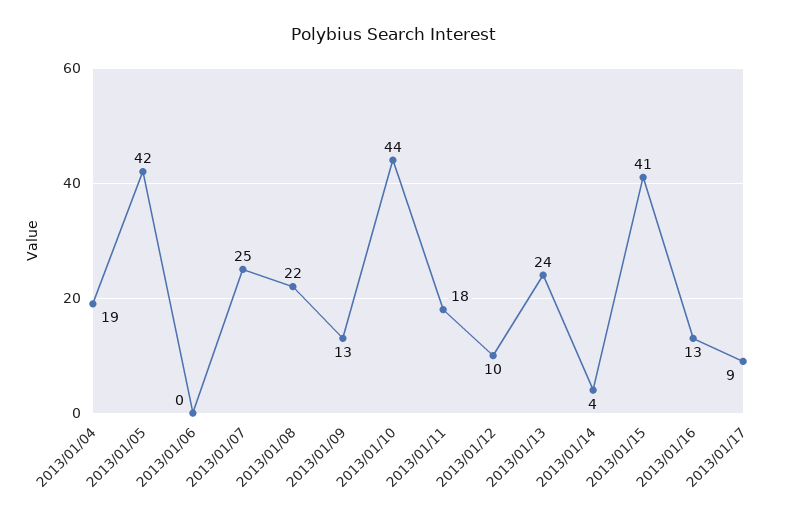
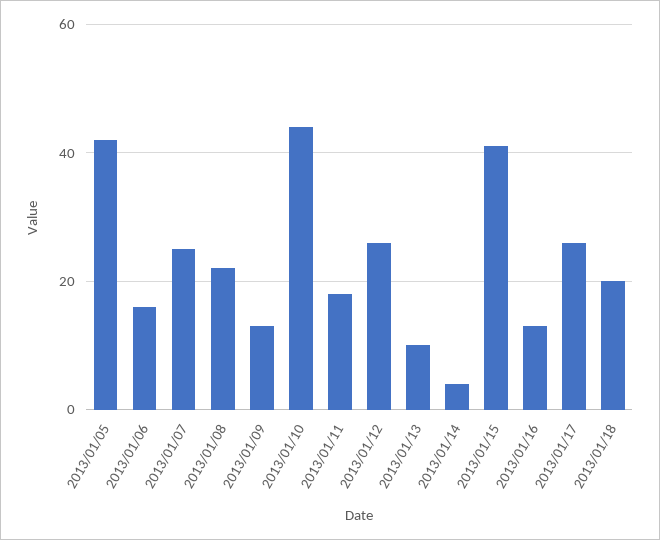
2013/01/04: 19 -> none
2013/01/06: 0 -> 15
2013/01/12: 10 -> 25
2013/01/13: 24 -> 10
2013/01/17: 9 -> 25
2013/01/18: none -> 20

